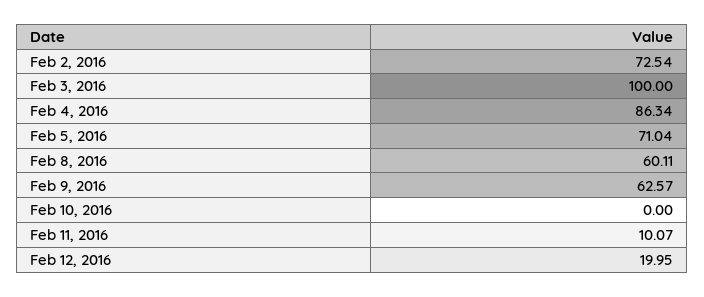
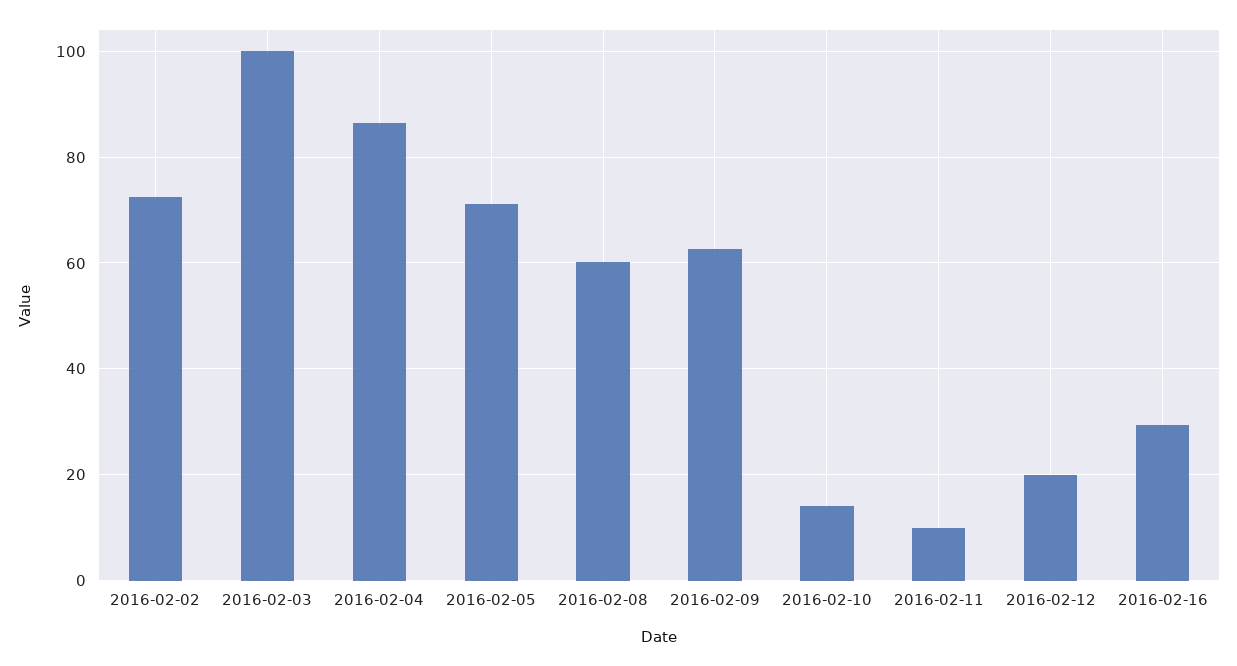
Feb 10, 2016: 0 -> 14
2016-02-16: none -> 30

